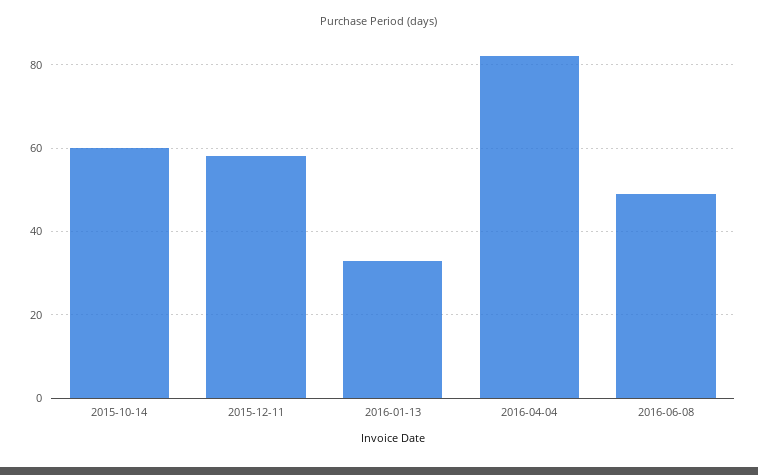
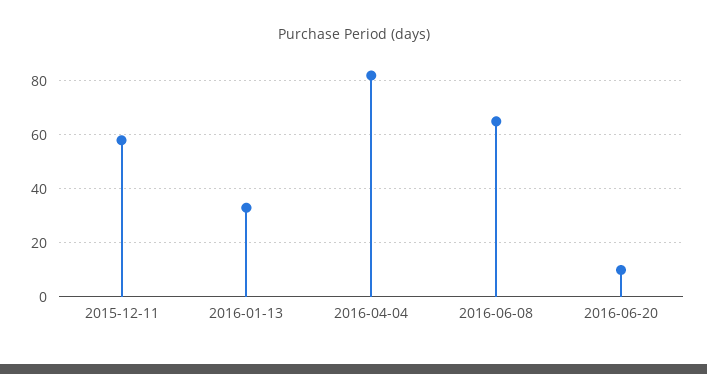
2015-10-14: 60 -> none
2016-06-08: 50 -> 65
2016-06-20: none -> 10

